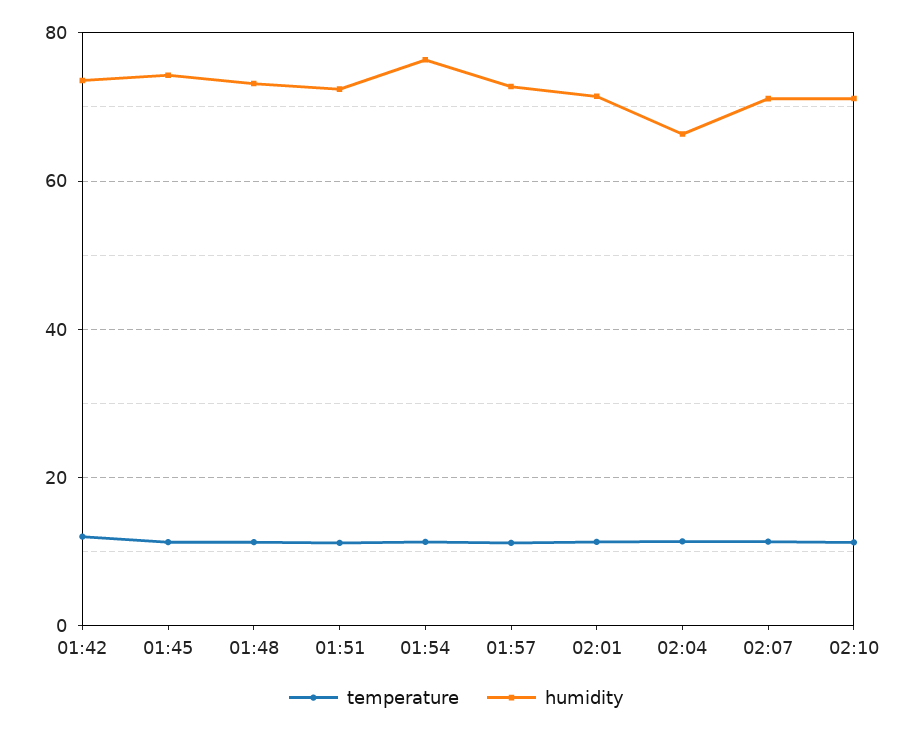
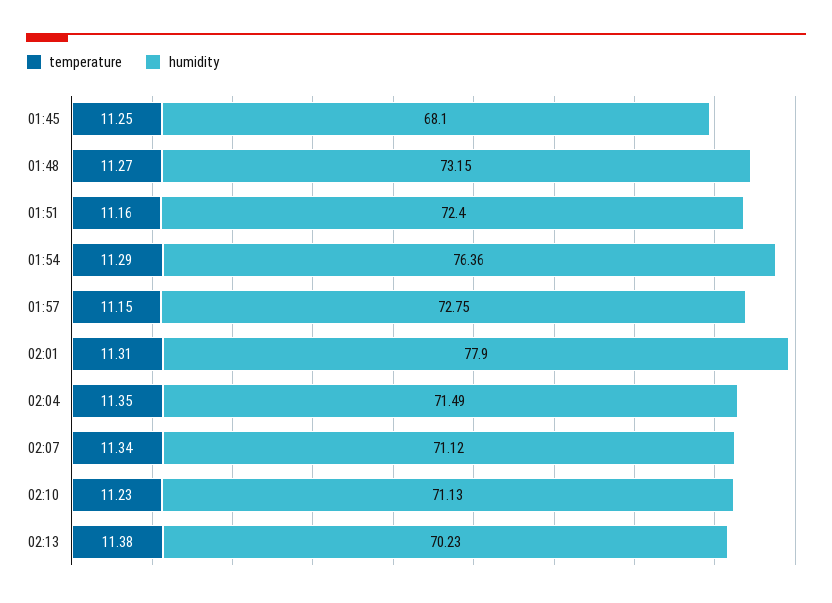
temperature, 01:42: 12 -> none
humidity, 01:42: 74 -> none
humidity, 01:45: 74 -> 68.1
humidity, 02:01: 72 -> 77.9
humidity, 02:04: 66 -> 71.49
temperature, 02:13: none -> 11.38
humidity, 02:13: none -> 70.23

